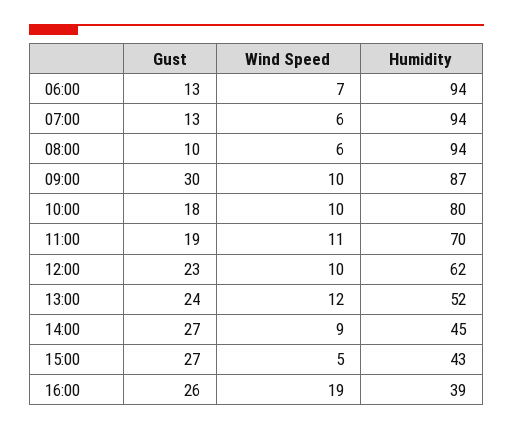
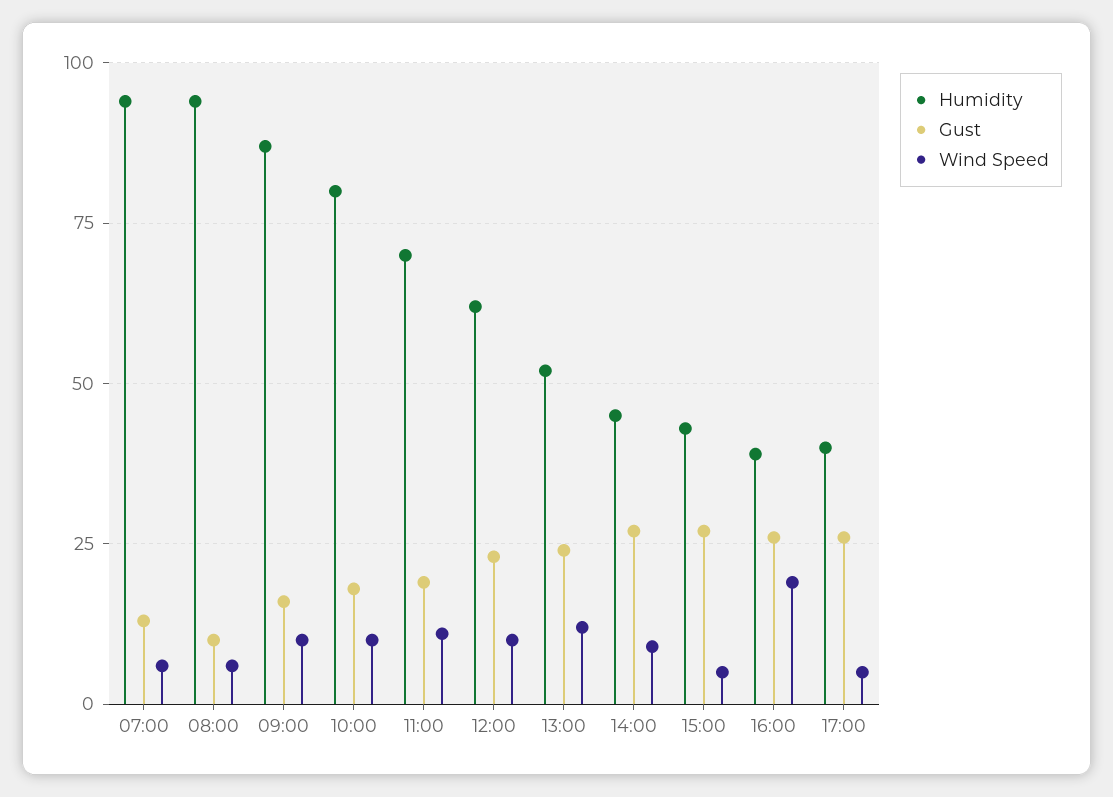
Gust, 06:00: 13 -> none
Wind Speed, 06:00: 7 -> none
Humidity, 06:00: 94 -> none
Gust, 09:00: 30 -> 15
Humidity, 17:00: none -> 40
Gust, 17:00: none -> 25
Wind Speed, 17:00: none -> 5

